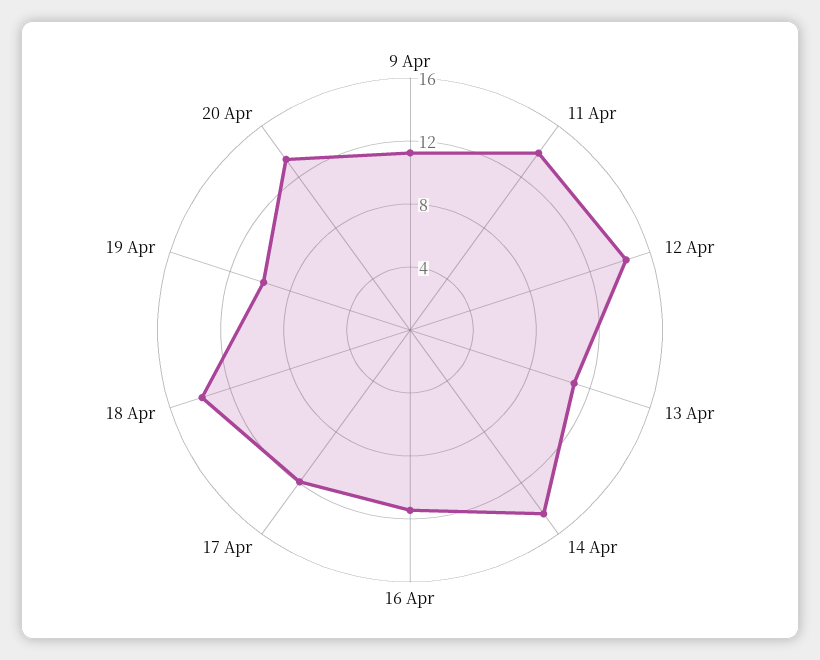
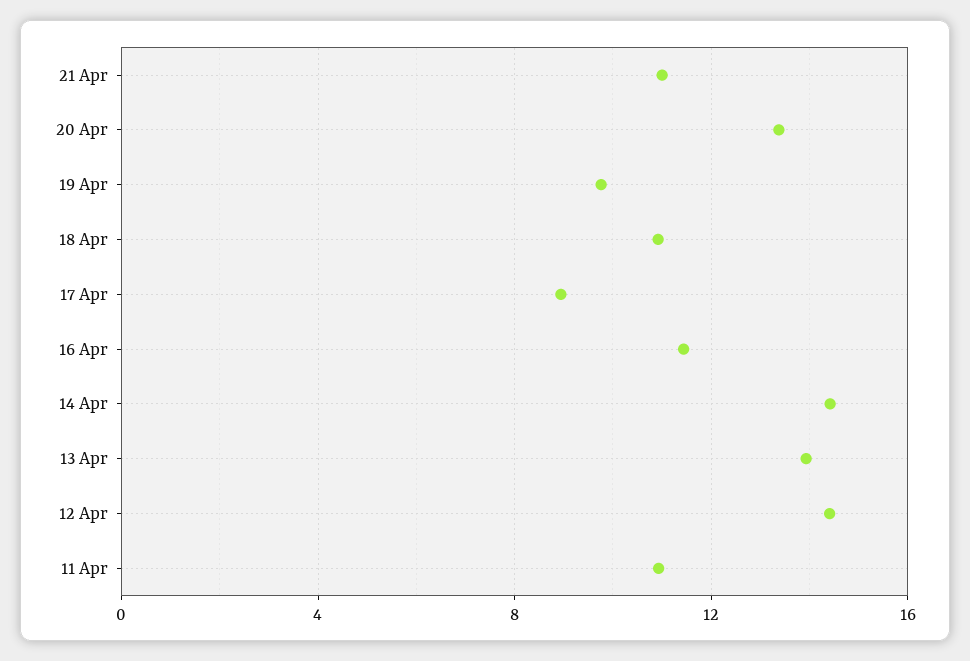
9 Apr: 11 -> none
11 Apr: 14 -> 11
13 Apr: 11 -> 14
17 Apr: 12 -> 9
18 Apr: 14 -> 11
21 Apr: none -> 11

